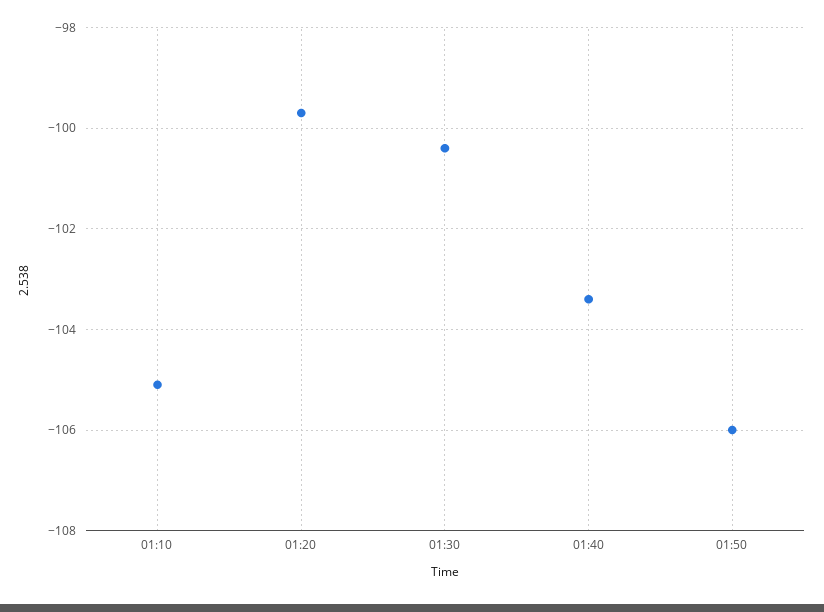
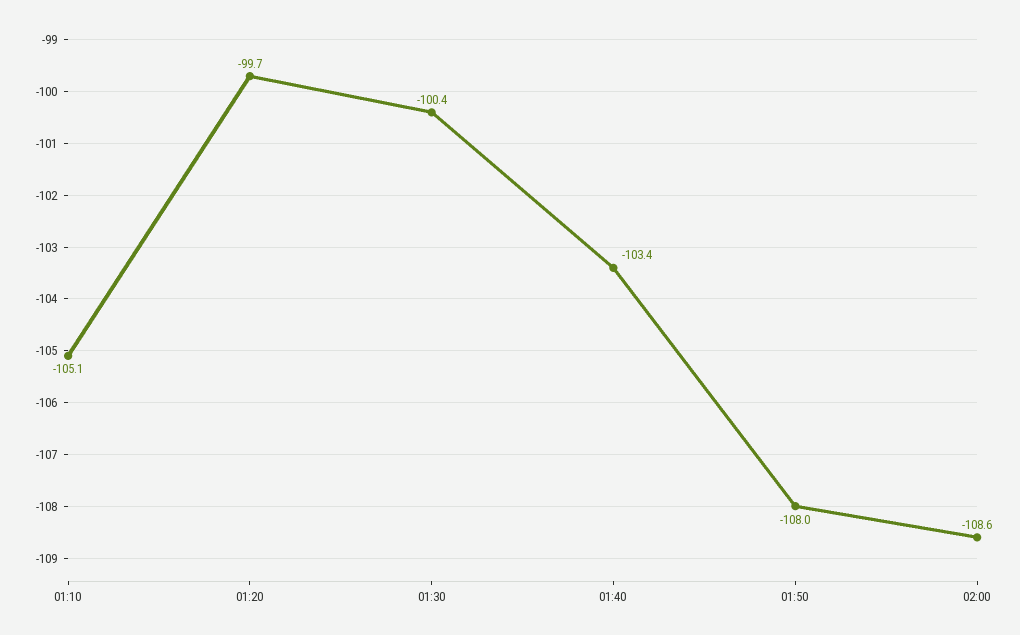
01:50: -106 -> -108
02:00: none -> -108.6

